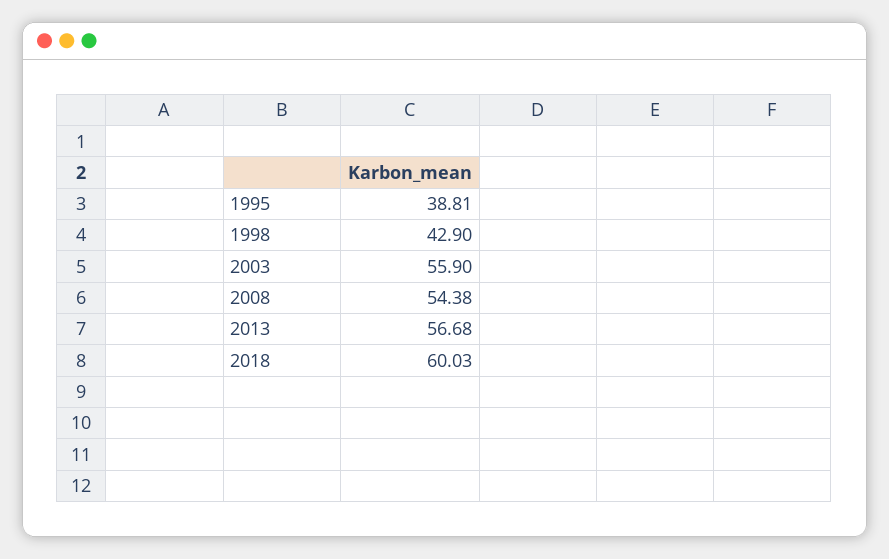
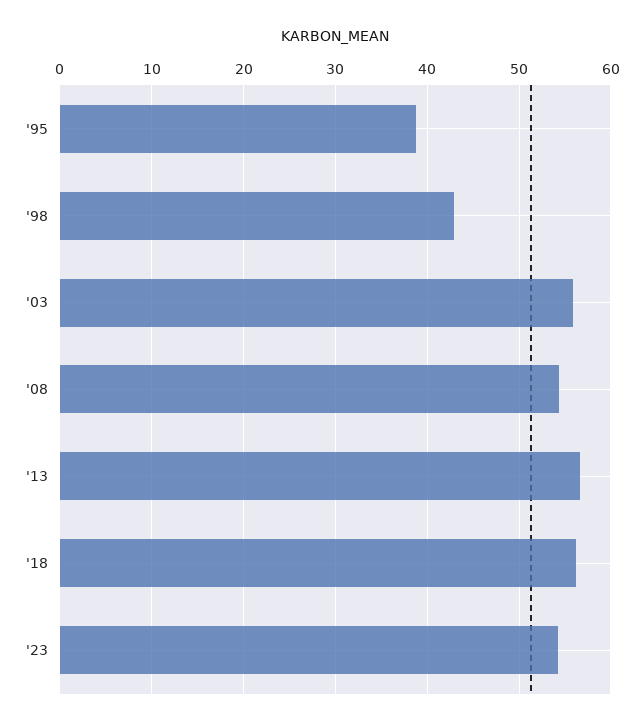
2018: 60.03 -> 56
'23: none -> 54

